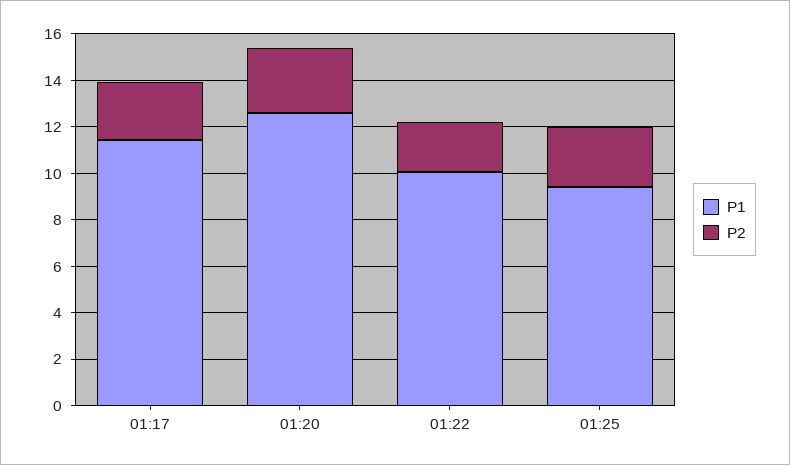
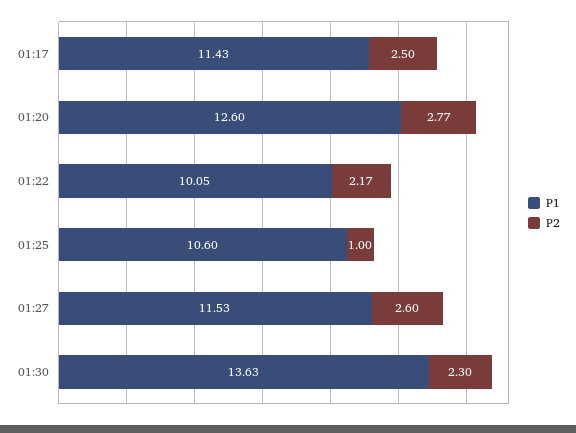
P1, 01:25: 9.5 -> 10.6
P2, 01:25: 2.5 -> 1
P1, 01:27: none -> 11.53
P2, 01:27: none -> 2.6
P1, 01:30: none -> 13.63
P2, 01:30: none -> 2.3

